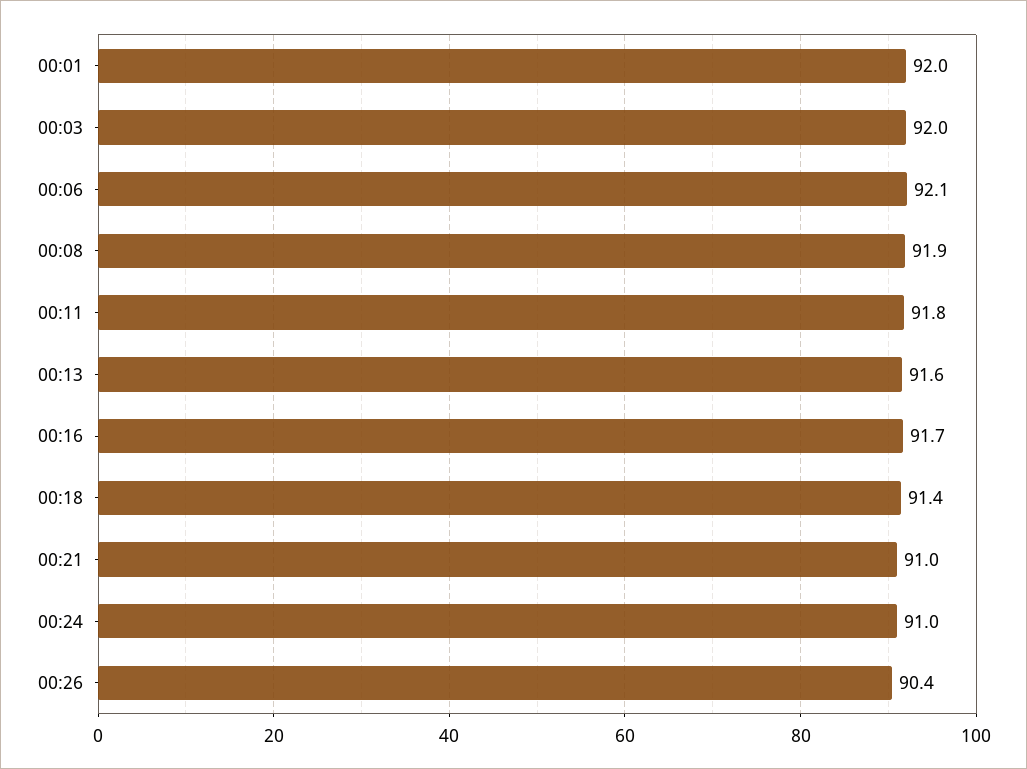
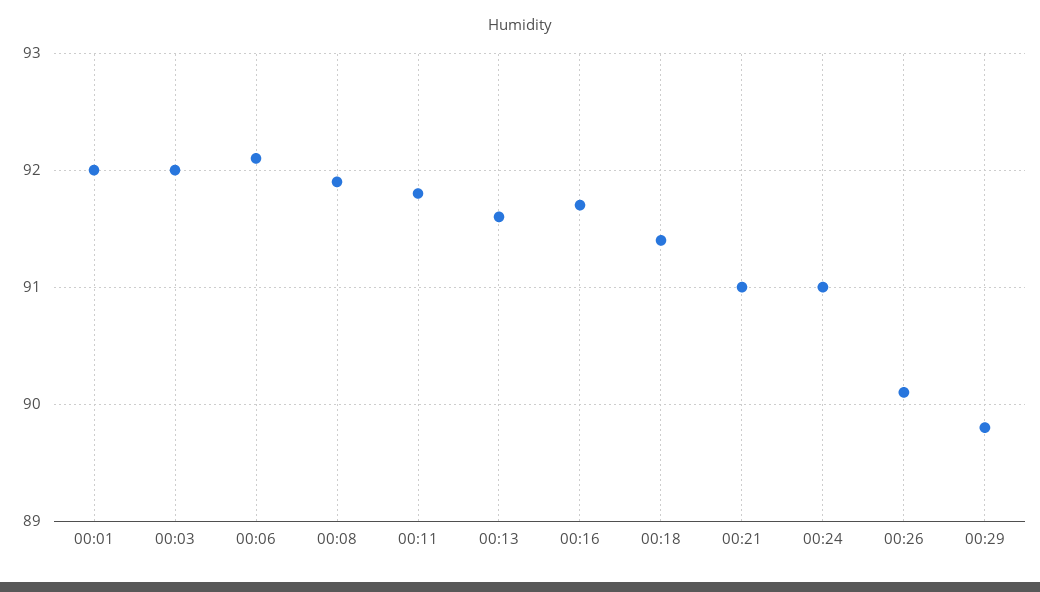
00:26: 90.4 -> 90.1
00:29: none -> 89.8

